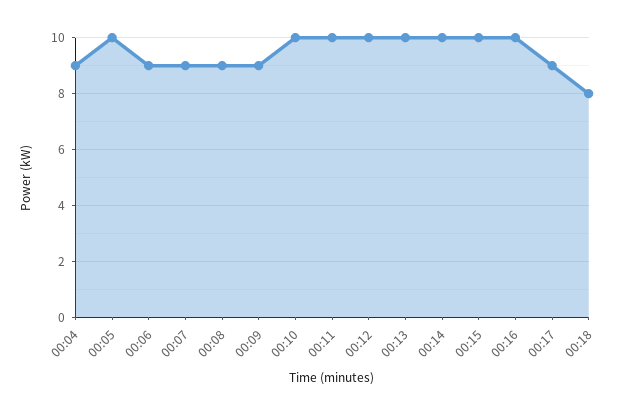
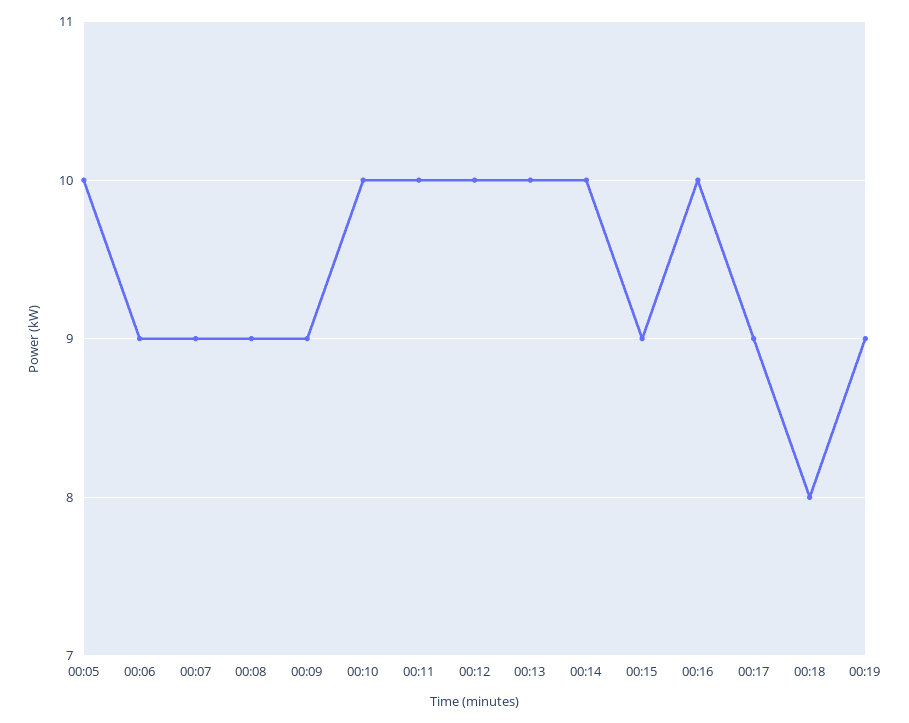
00:04: 9 -> none
00:15: 10 -> 9
00:19: none -> 9

